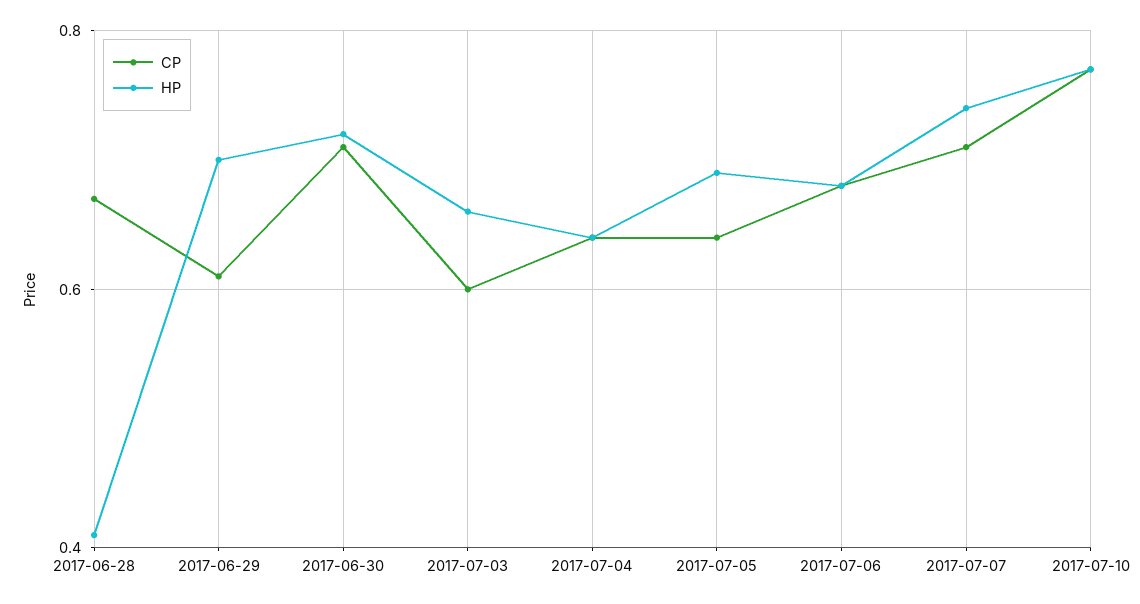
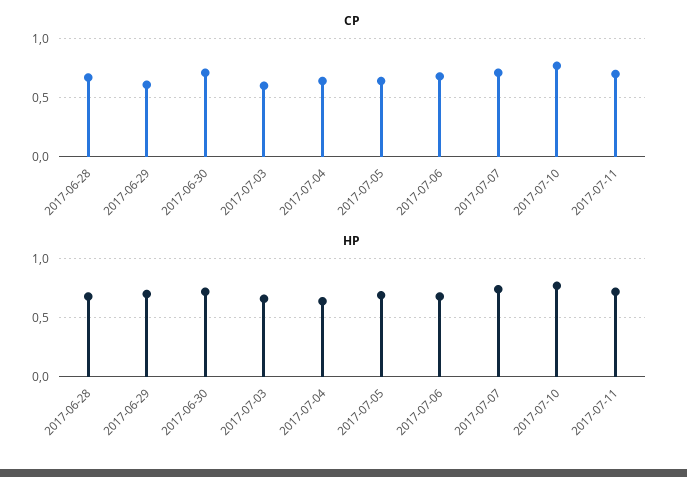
HP, 2017-06-28: 0.4 -> 0.7
CP, 2017-07-11: none -> 0.7
HP, 2017-07-11: none -> 0.7

